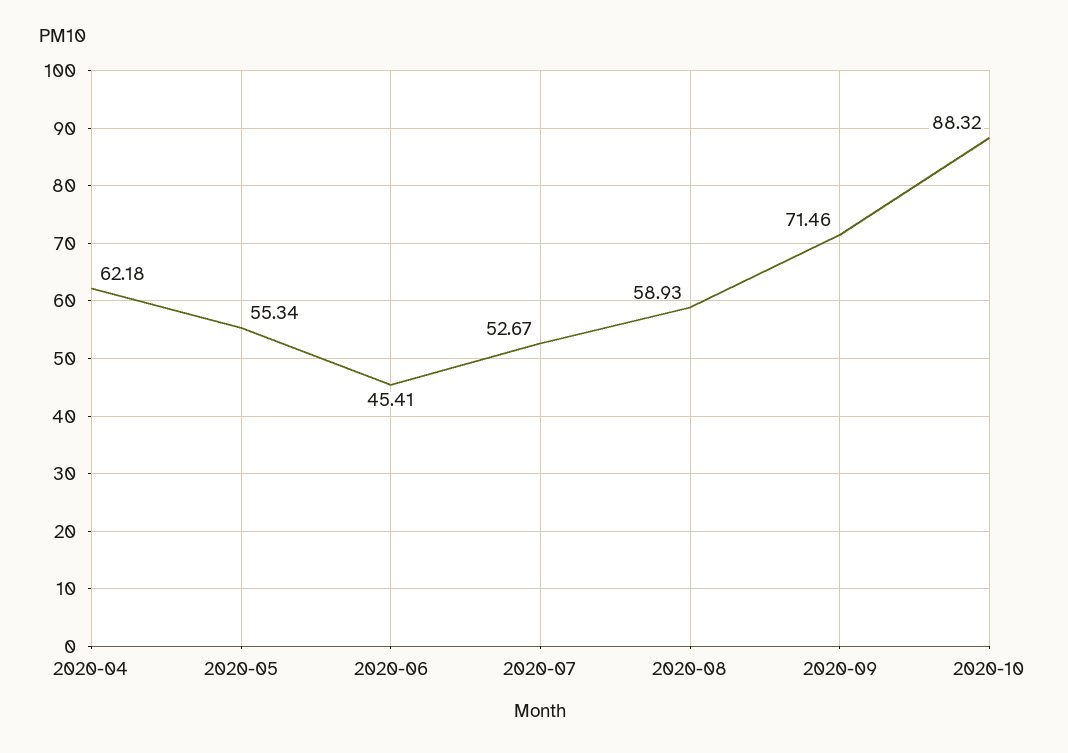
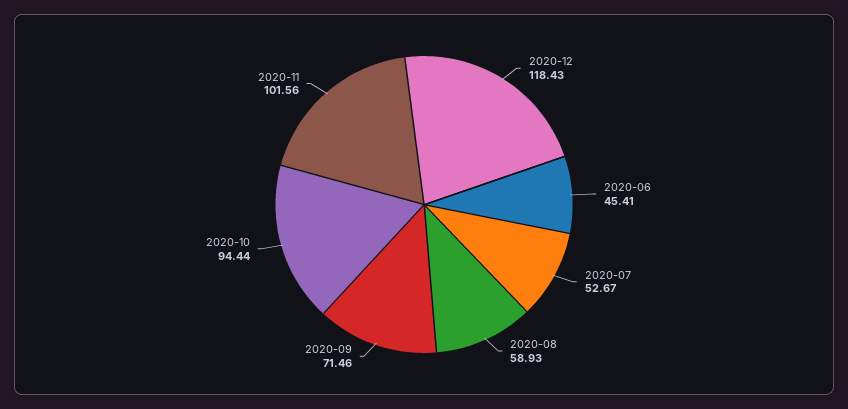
2020-04: 62.18 -> none
2020-05: 55.34 -> none
2020-10: 88.32 -> 94.44
2020-12: none -> 118.43
2020-11: none -> 101.56

